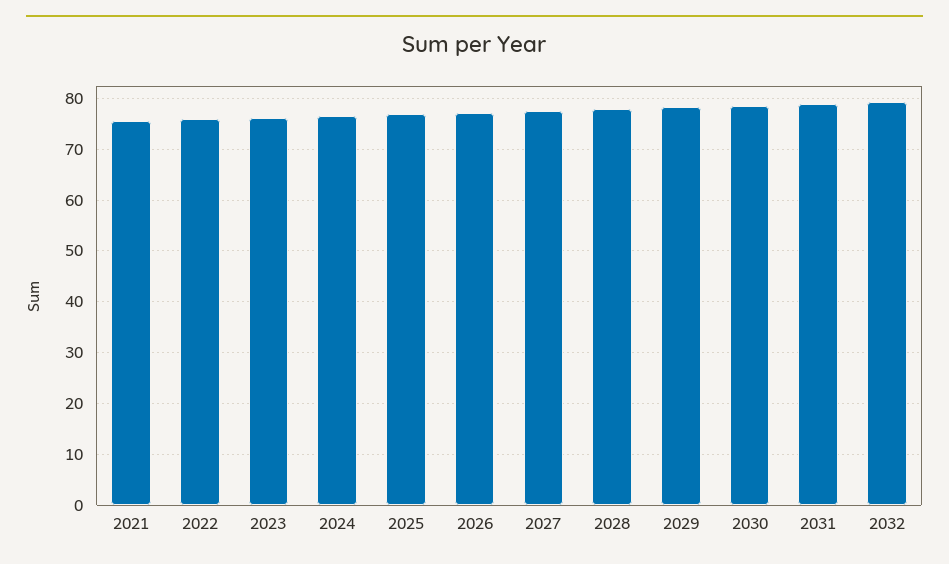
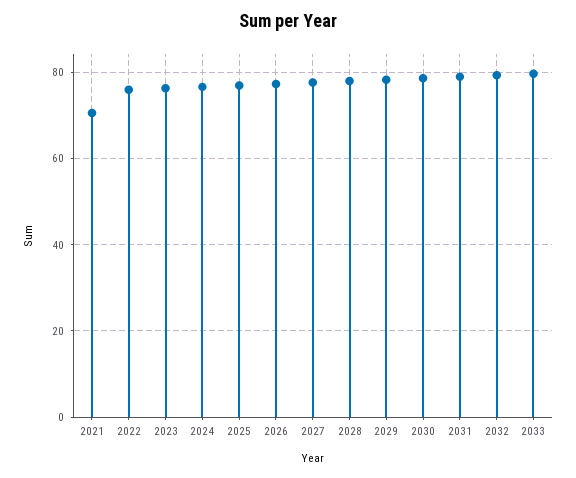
2021: 76 -> 70
2033: none -> 80

